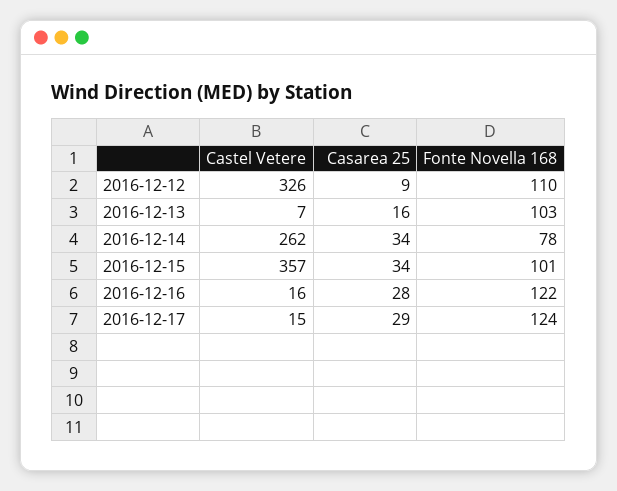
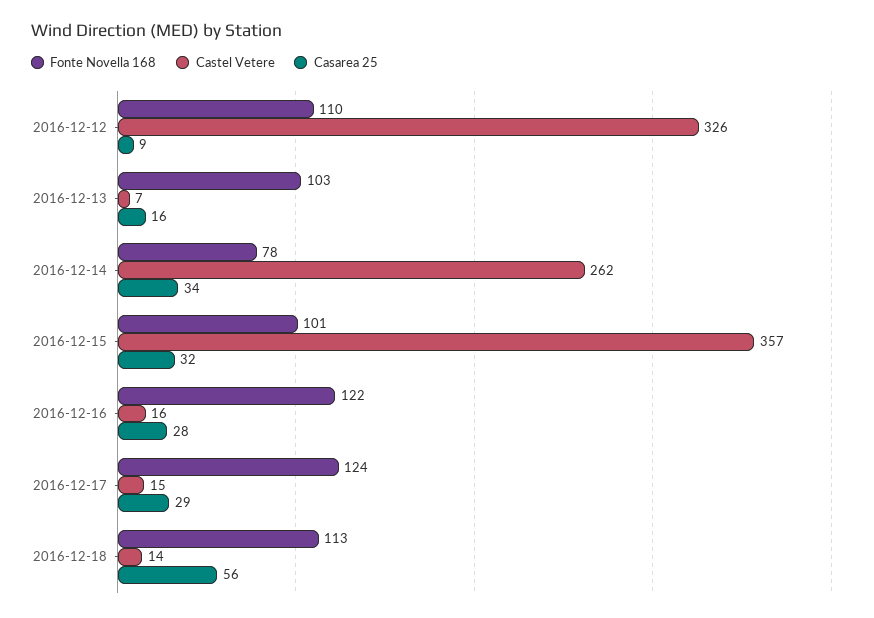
Casarea 25, 2016-12-15: 34 -> 32
Fonte Novella 168, 2016-12-18: none -> 113
Castel Vetere, 2016-12-18: none -> 14
Casarea 25, 2016-12-18: none -> 56

